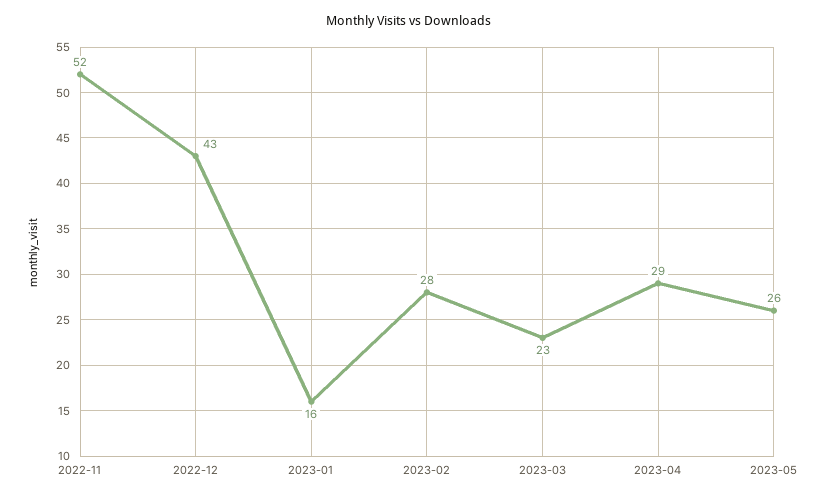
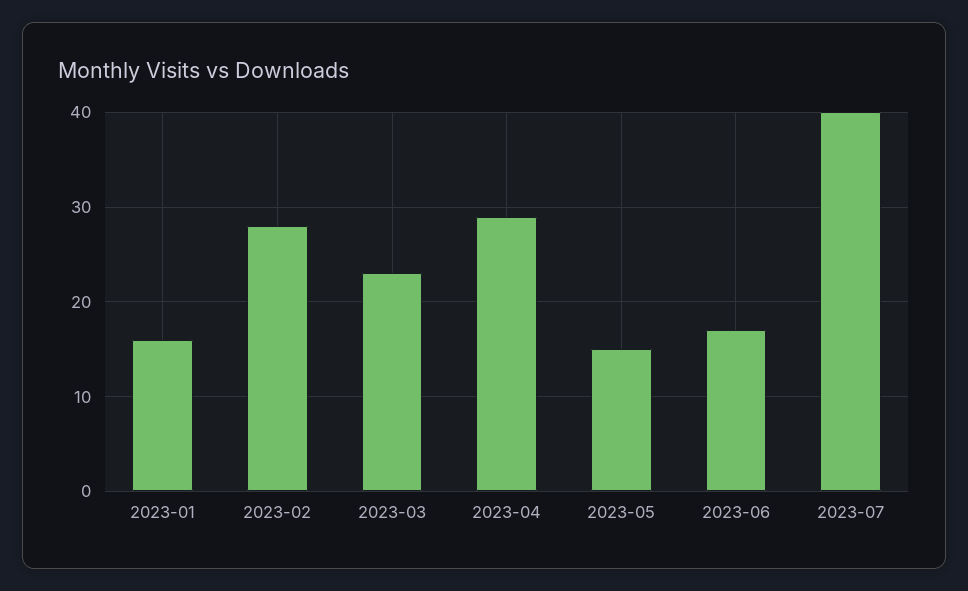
2022-11: 52 -> none
2022-12: 43 -> none
2023-05: 26 -> 15
2023-06: none -> 17
2023-07: none -> 40

